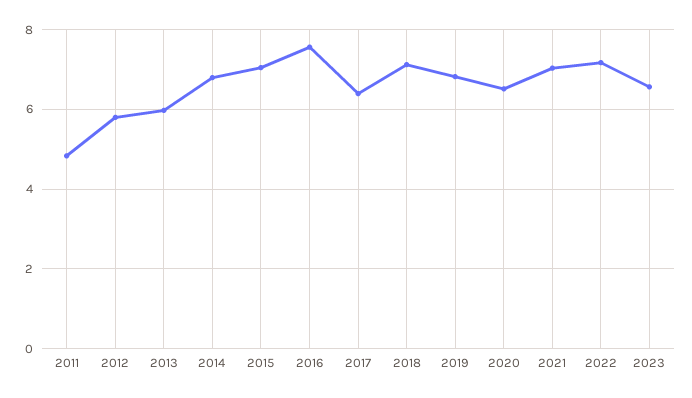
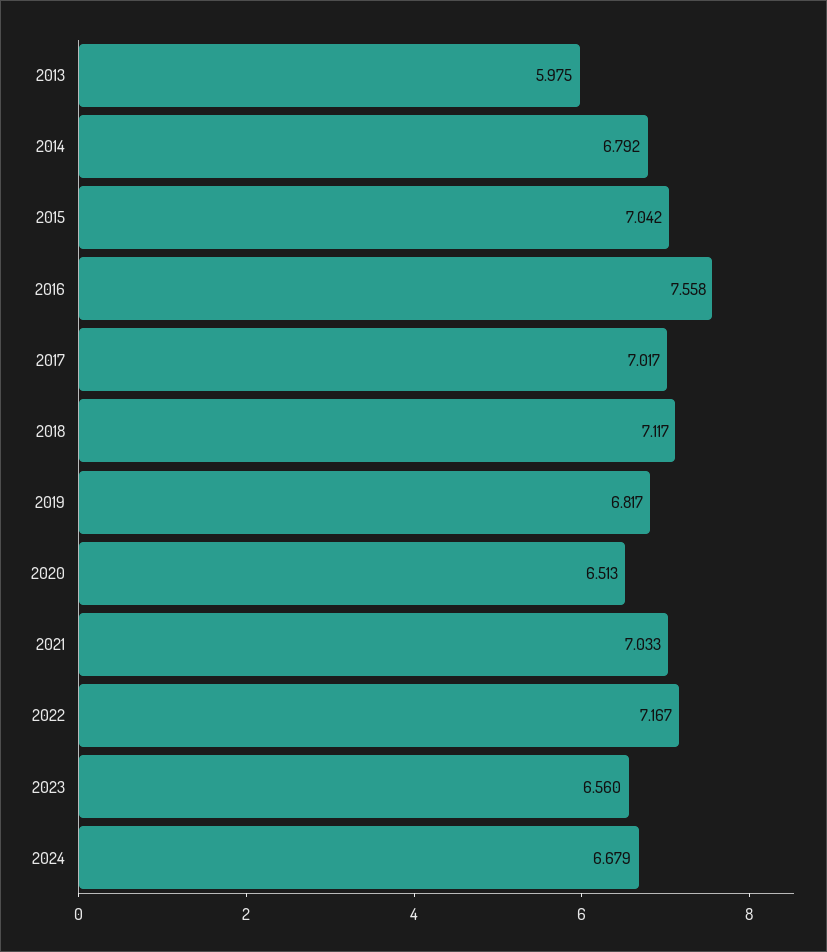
2011: 4.8 -> none
2012: 5.8 -> none
2017: 6.4 -> 7.017
2024: none -> 6.679

